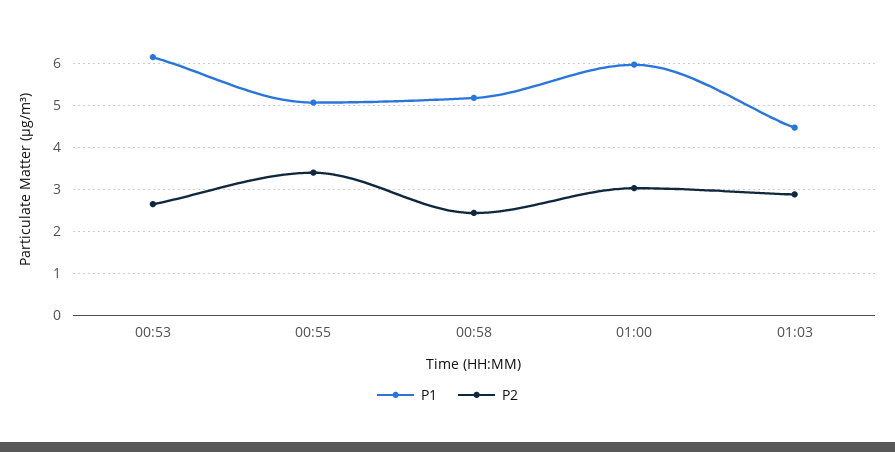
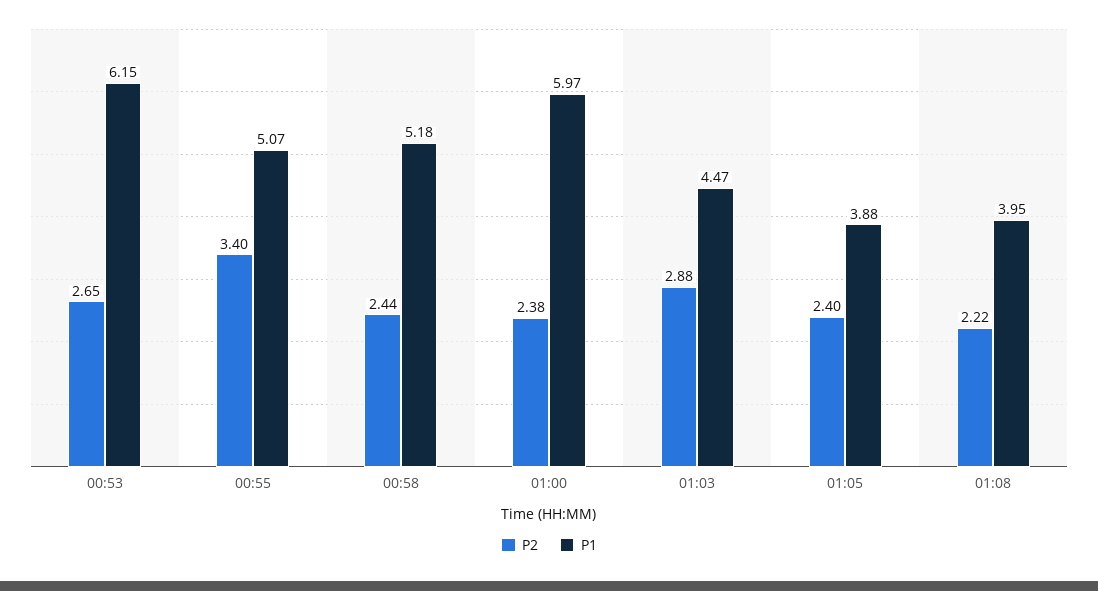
P2, 01:00: 3 -> 2.38
P2, 01:05: none -> 2.4
P1, 01:05: none -> 3.88
P2, 01:08: none -> 2.22
P1, 01:08: none -> 3.95

